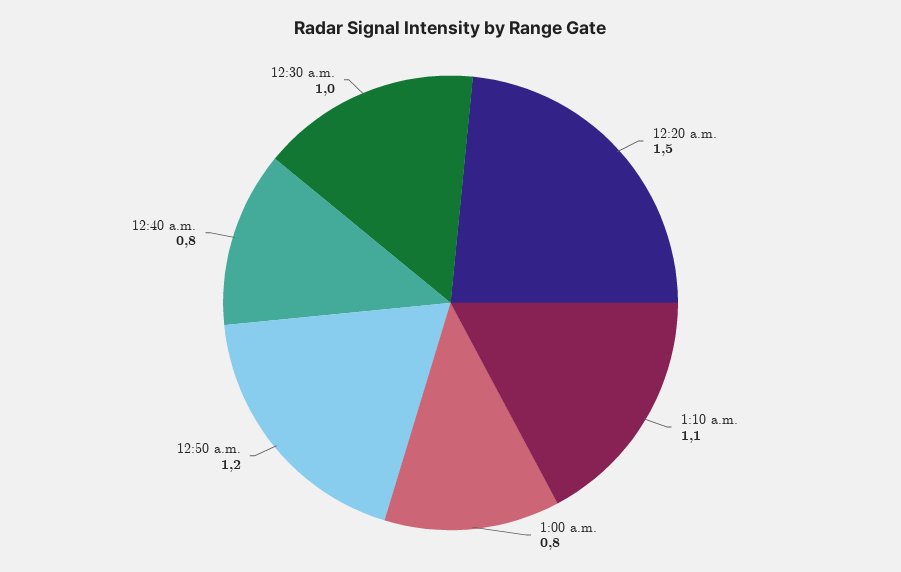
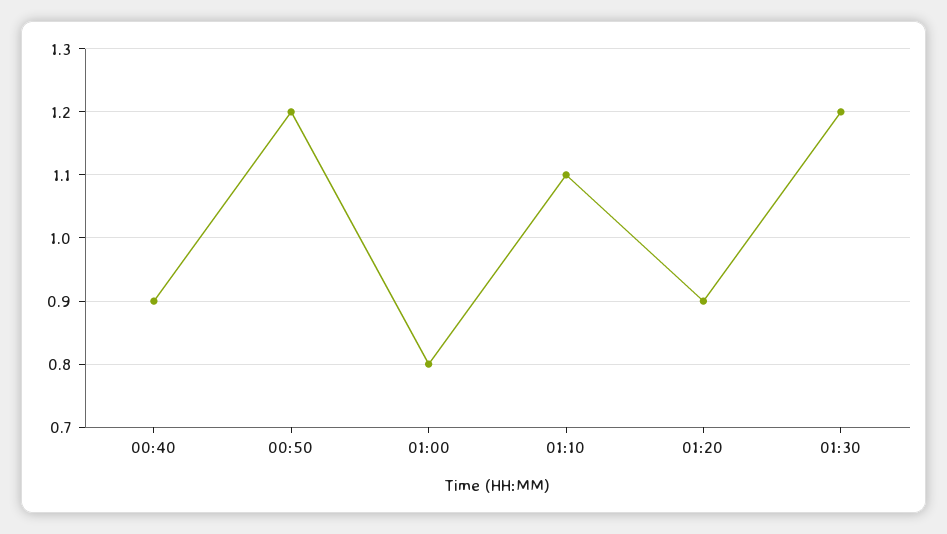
12:20 a.m.: 1.5 -> none
12:40 a.m.: 0.8 -> 0.9
12:30 a.m.: 1 -> none
01:20: none -> 0.9
01:30: none -> 1.2

